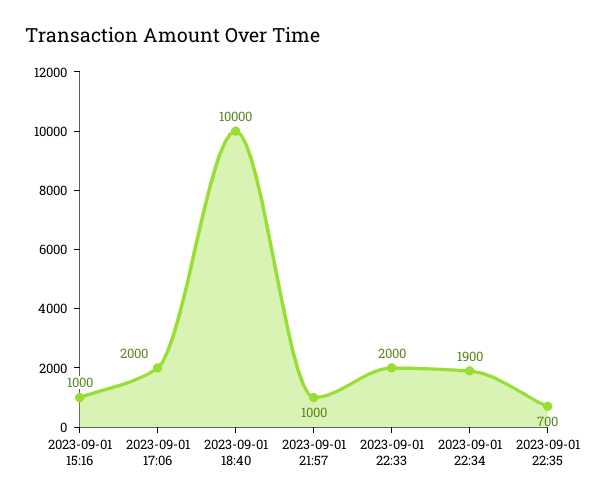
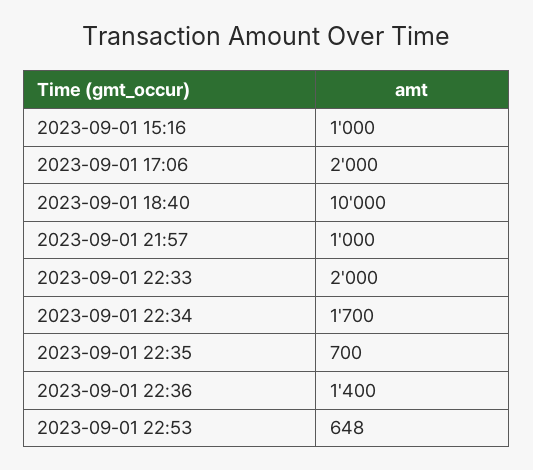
2023-09-01 22:34: 1900 -> 1700
2023-09-01 22:36: none -> 1400
2023-09-01 22:53: none -> 648

